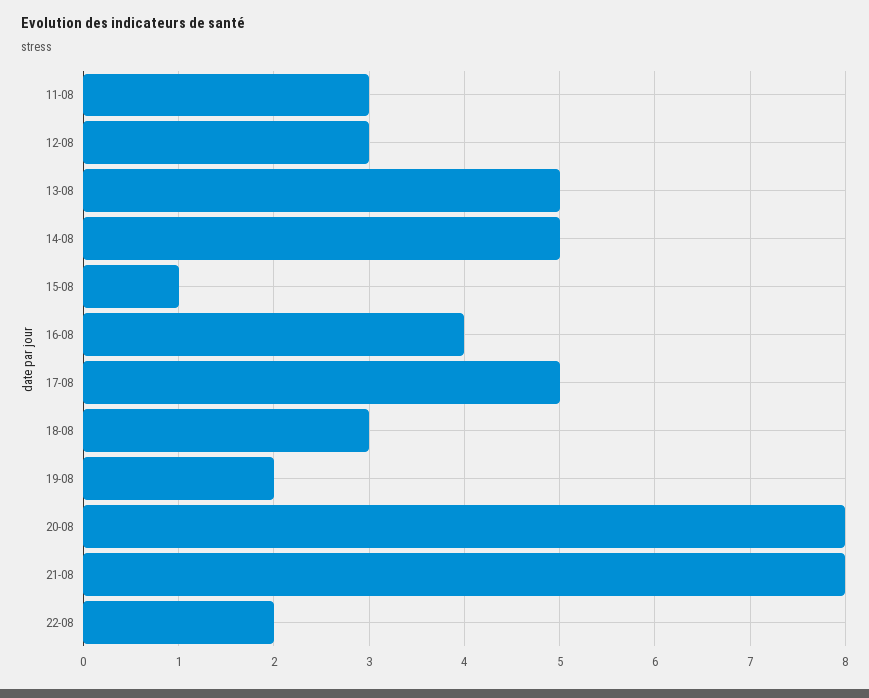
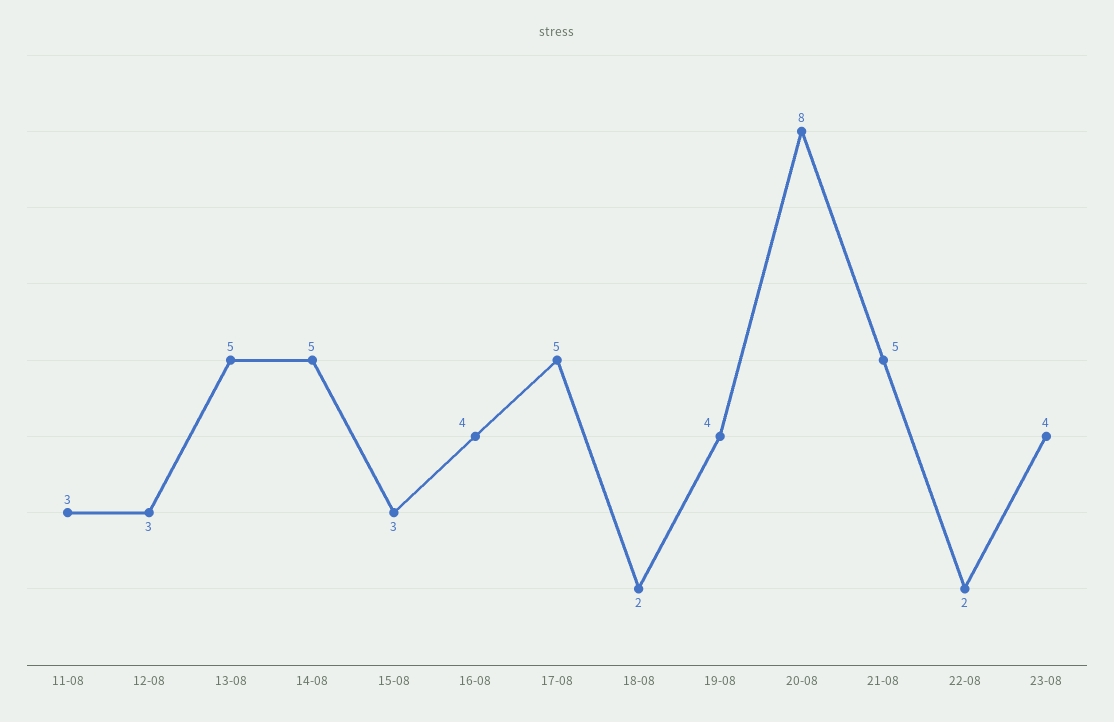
15-08: 1 -> 3
18-08: 3 -> 2
19-08: 2 -> 4
21-08: 8 -> 5
23-08: none -> 4

